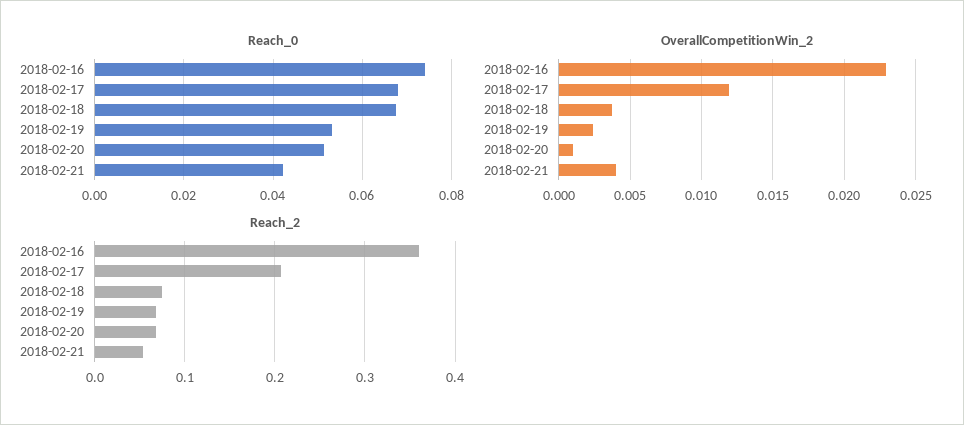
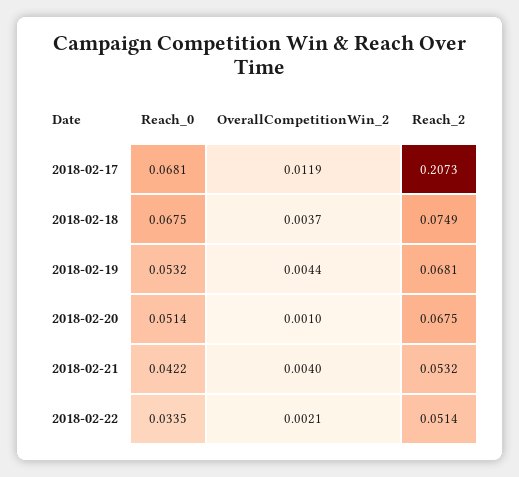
Reach_0, 2018-02-16: 0.074 -> none
OverallCompetitionWin_2, 2018-02-16: 0.023 -> none
OverallCompetitionWin_2, 2018-02-19: 0.0025 -> 0.0044
Reach_2, 2018-02-16: 0.36 -> none
Reach_0, 2018-02-22: none -> 0.0335
OverallCompetitionWin_2, 2018-02-22: none -> 0.0021
Reach_2, 2018-02-22: none -> 0.0514

